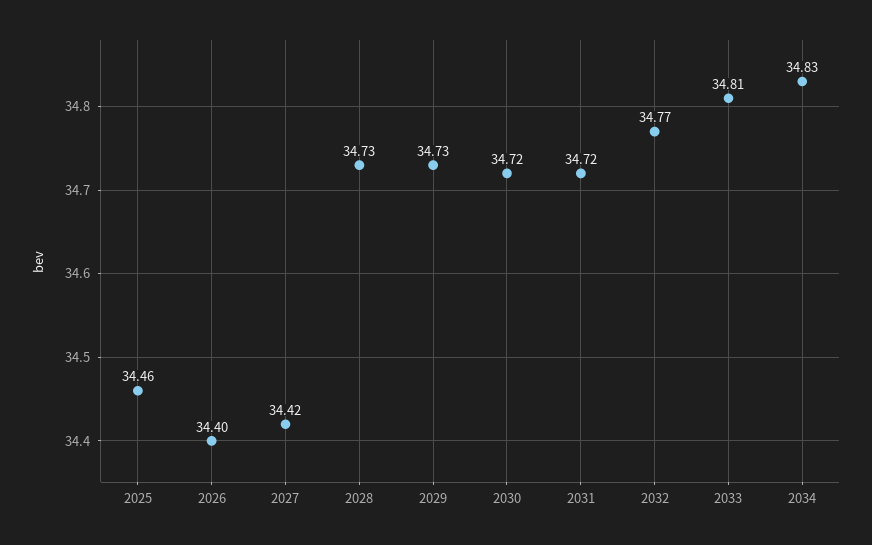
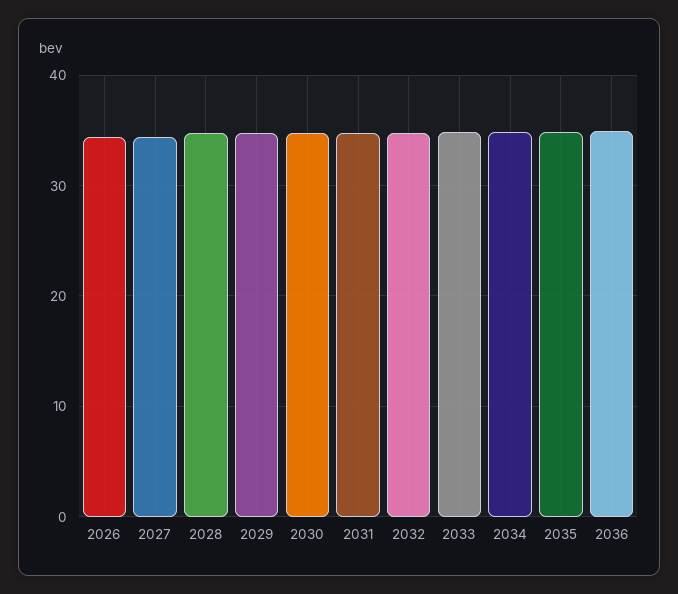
2025: 34.46 -> none
2035: none -> 35
2036: none -> 35

